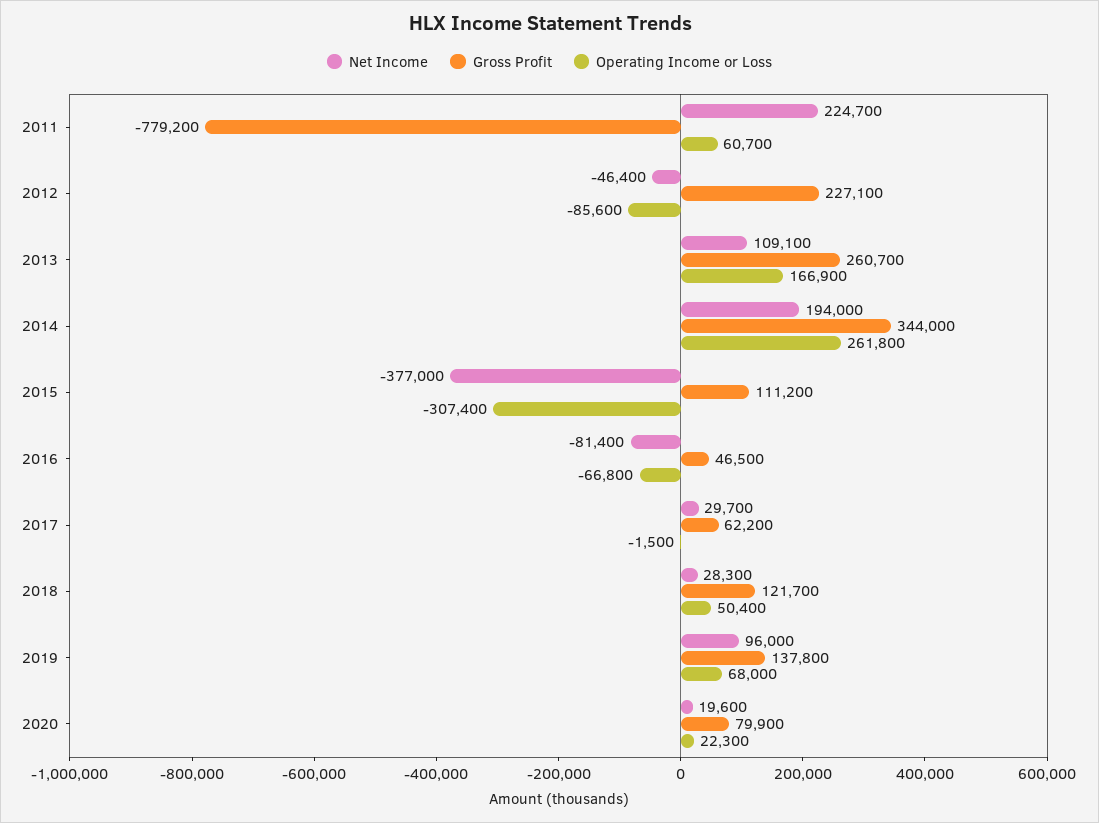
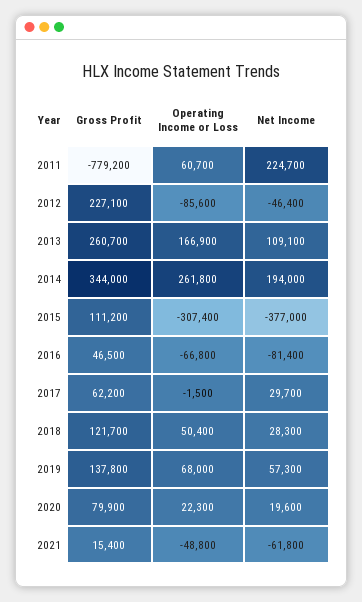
Net Income, 2019: 96000 -> 57300
Gross Profit, 2021: none -> 15400
Operating Income or Loss, 2021: none -> -48800
Net Income, 2021: none -> -61800

